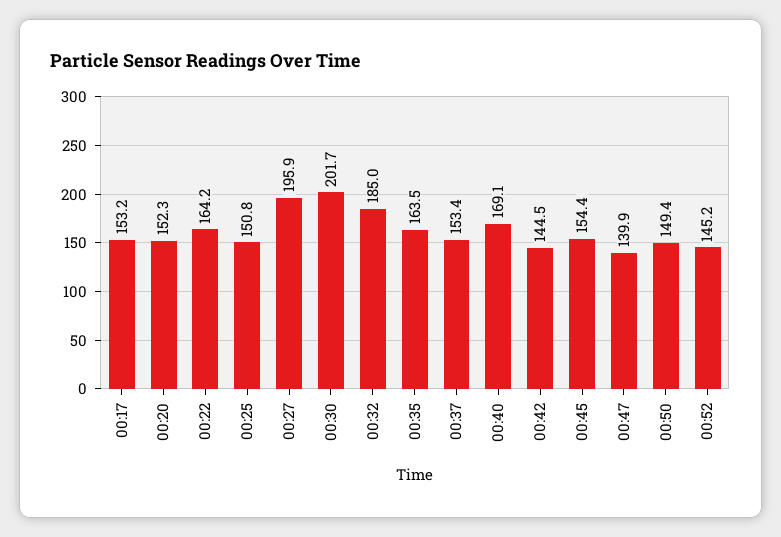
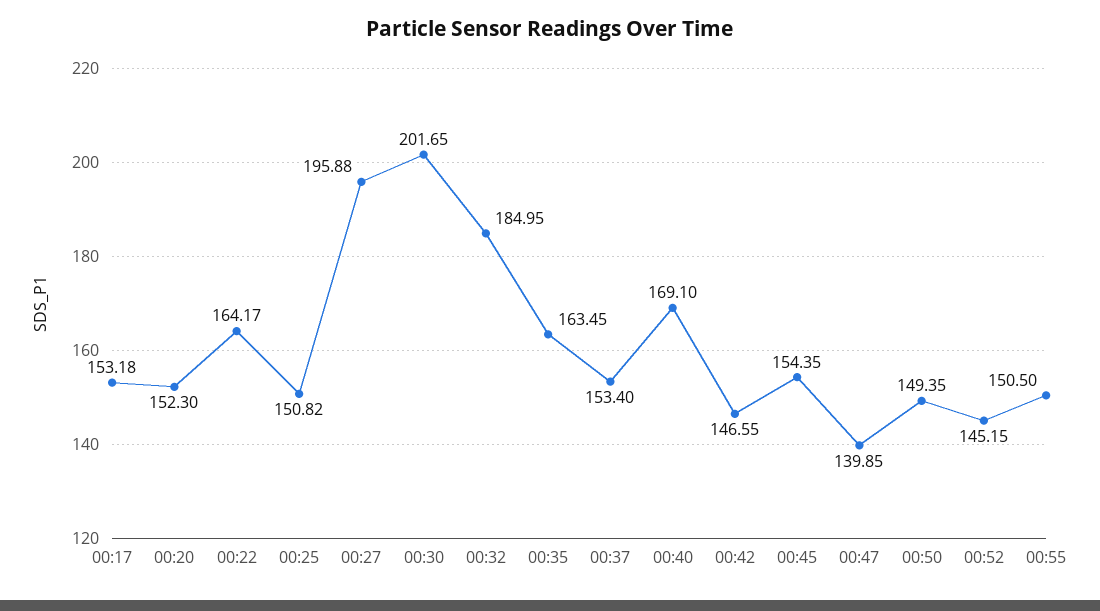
00:42: 144.5 -> 146.55
00:55: none -> 150.5

